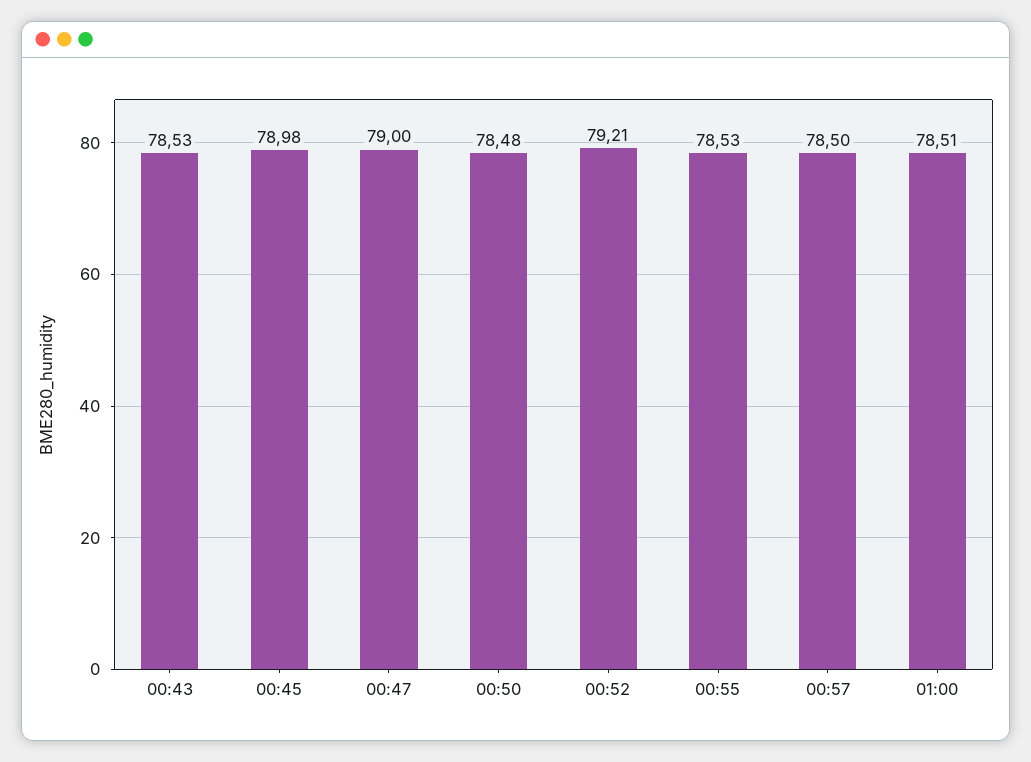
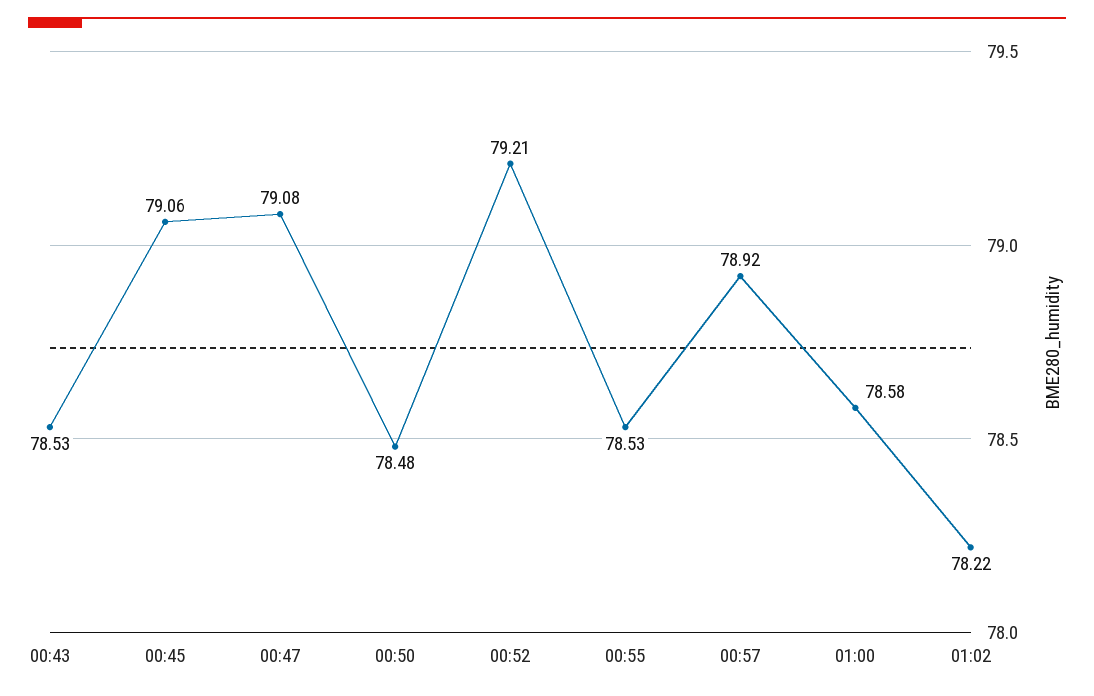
00:45: 78.98 -> 79.06
00:47: 79 -> 79.08
00:57: 78.5 -> 78.92
01:00: 78.51 -> 78.58
01:02: none -> 78.22

